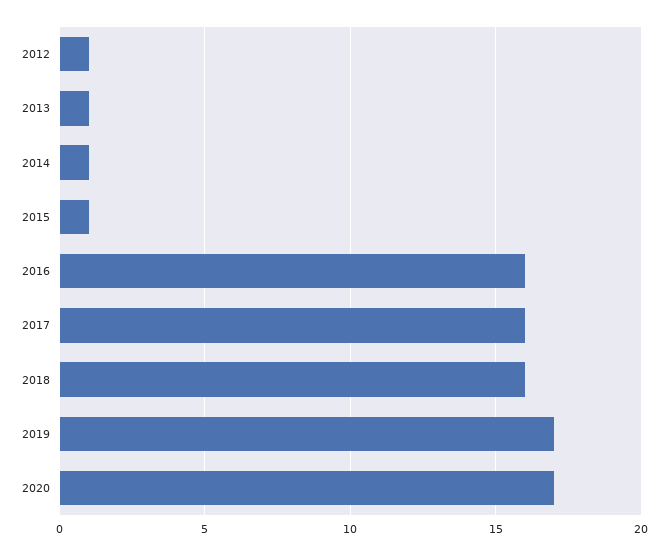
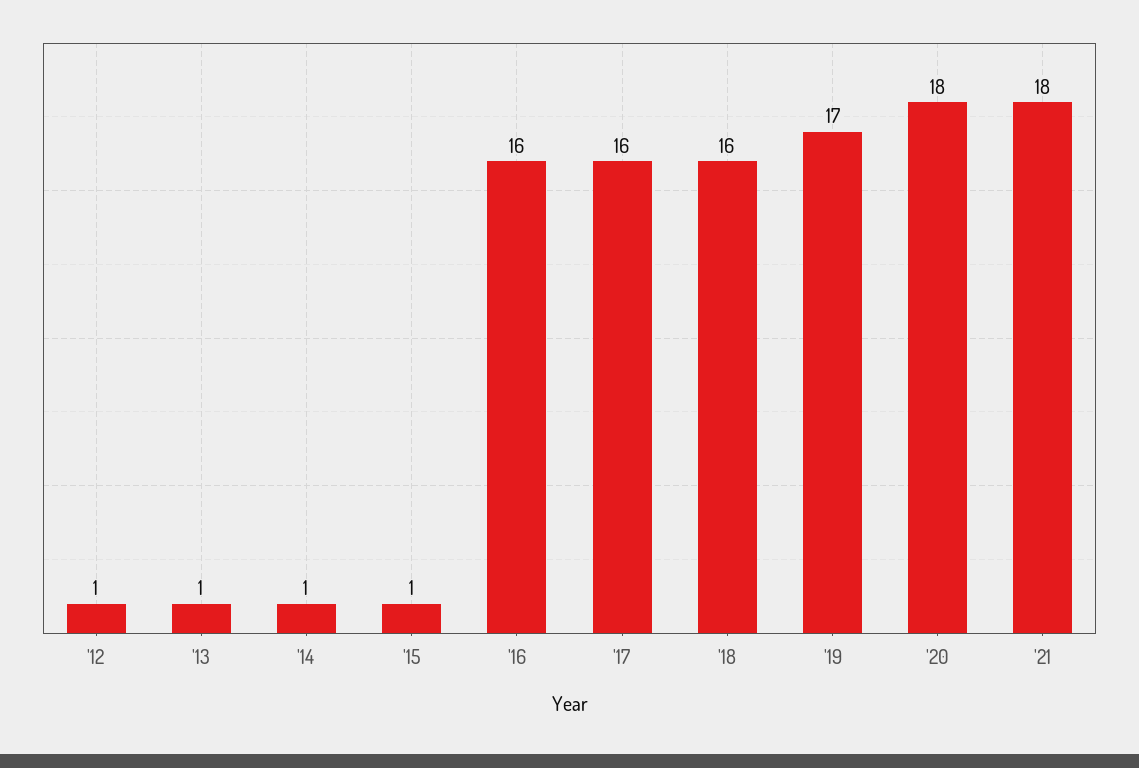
2020: 17 -> 18
'21: none -> 18

